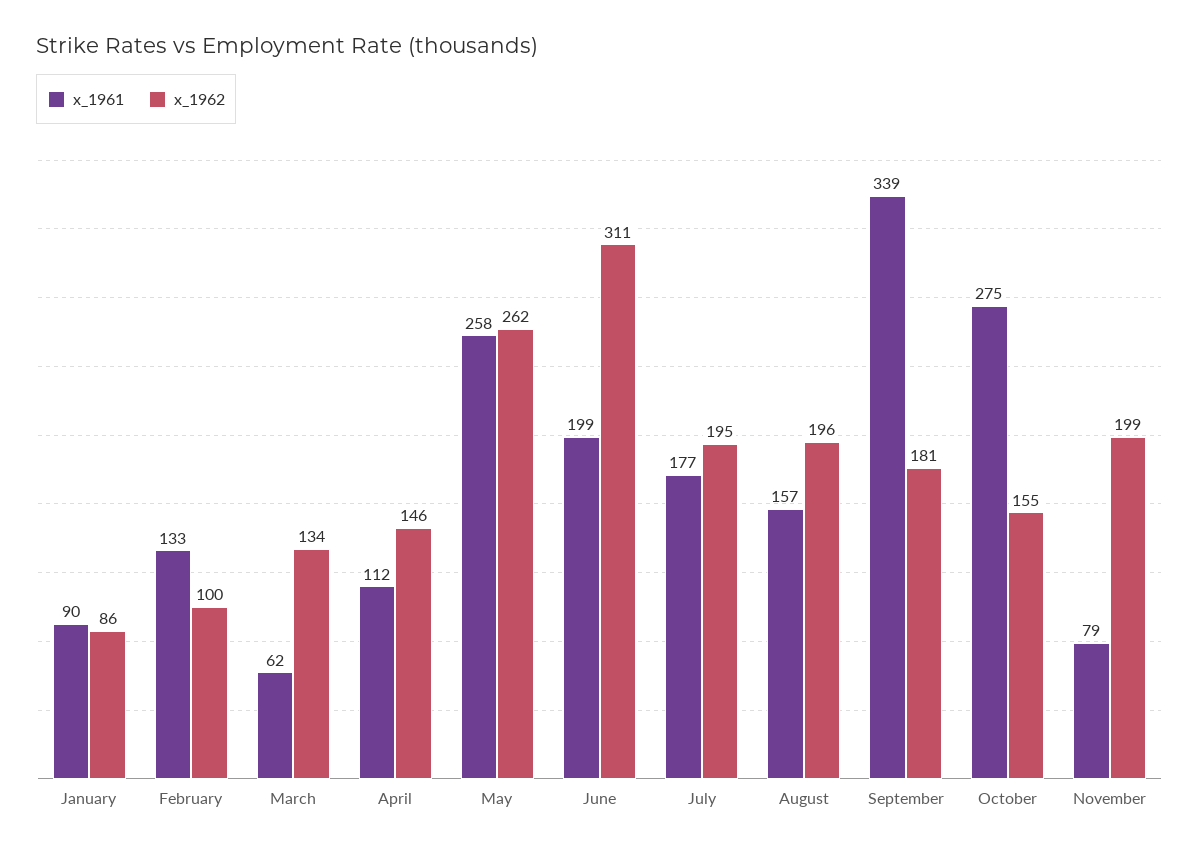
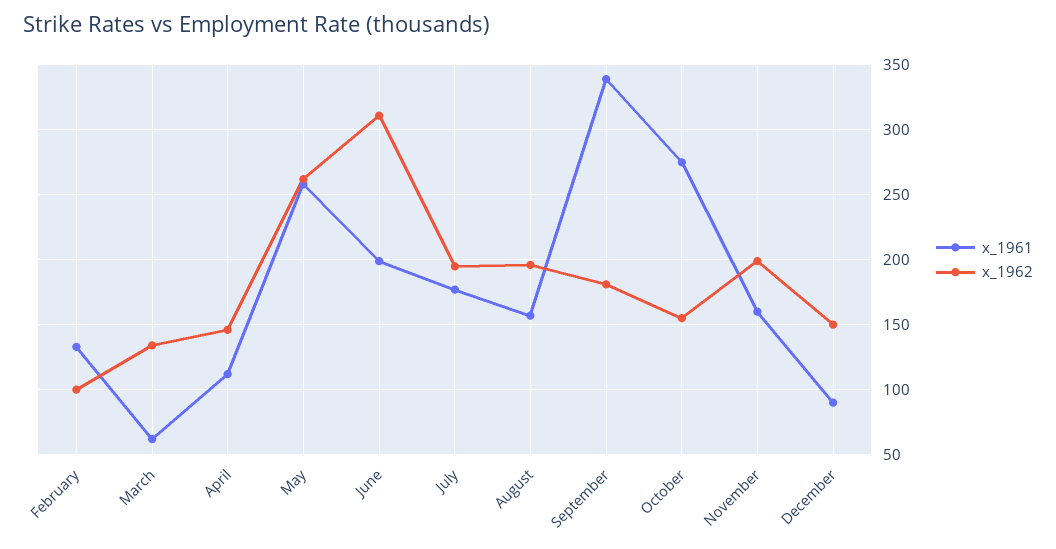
x_1961, January: 90 -> none
x_1962, January: 86 -> none
x_1961, November: 79 -> 160
x_1961, December: none -> 90
x_1962, December: none -> 150

